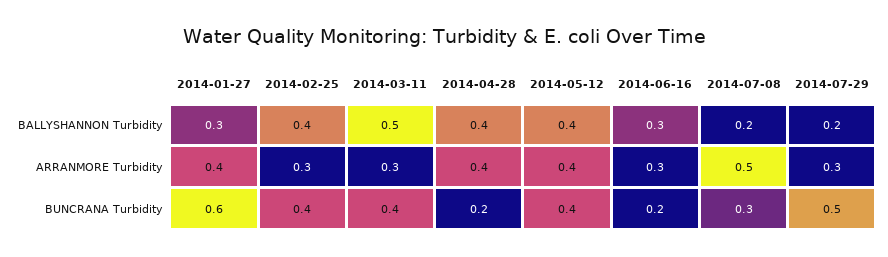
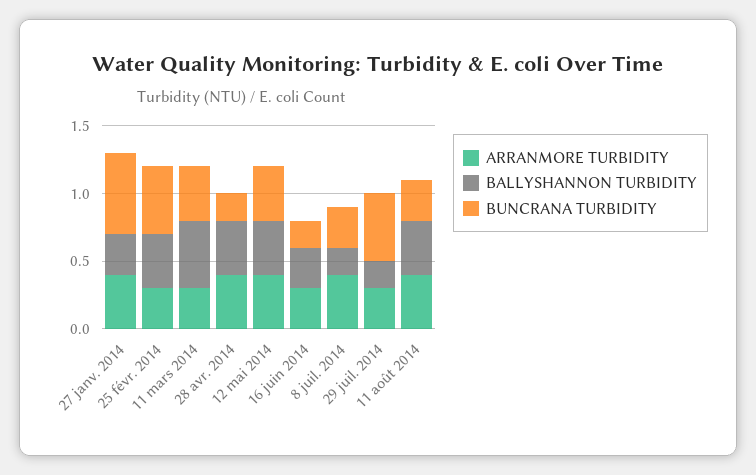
ARRANMORE Turbidity, 2014-07-08: 0.5 -> 0.4
BUNCRANA Turbidity, 2014-02-25: 0.4 -> 0.5
ARRANMORE Turbidity, 11 août 2014: none -> 0.4
BALLYSHANNON Turbidity, 11 août 2014: none -> 0.4
BUNCRANA Turbidity, 11 août 2014: none -> 0.3

